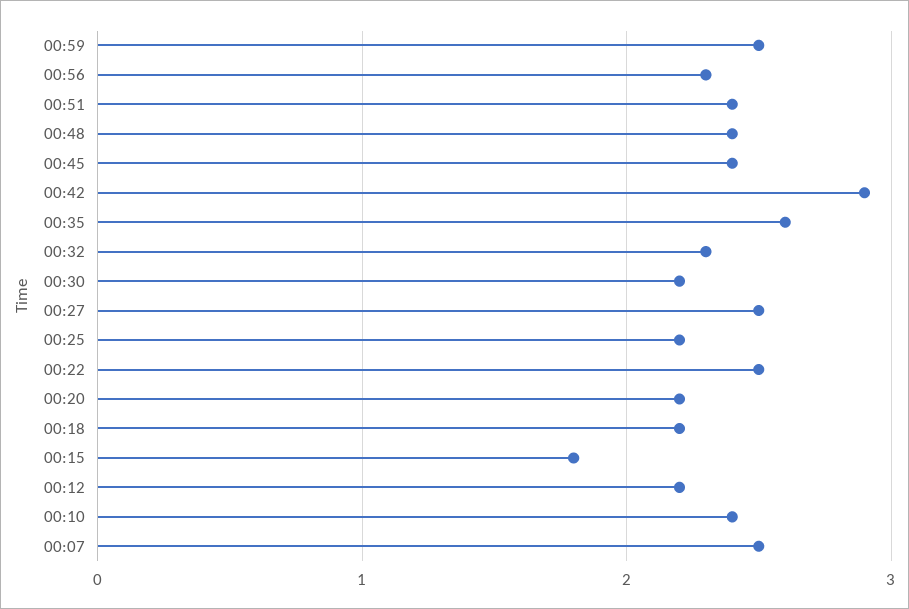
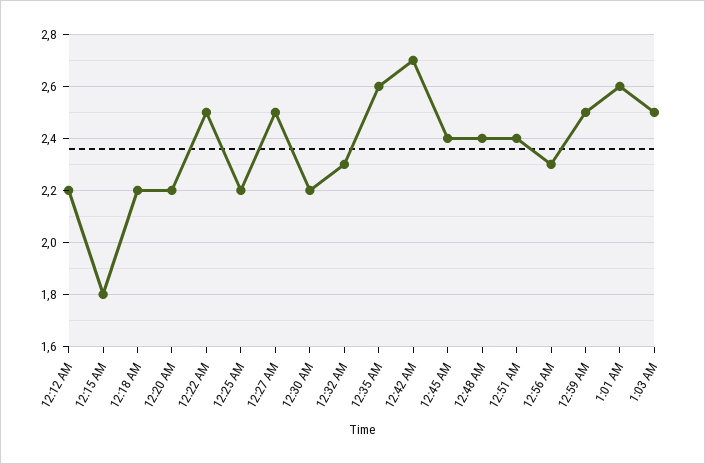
00:42: 2.9 -> 2.7
00:10: 2.4 -> none
00:07: 2.5 -> none
1:01 AM: none -> 2.6
1:03 AM: none -> 2.5

